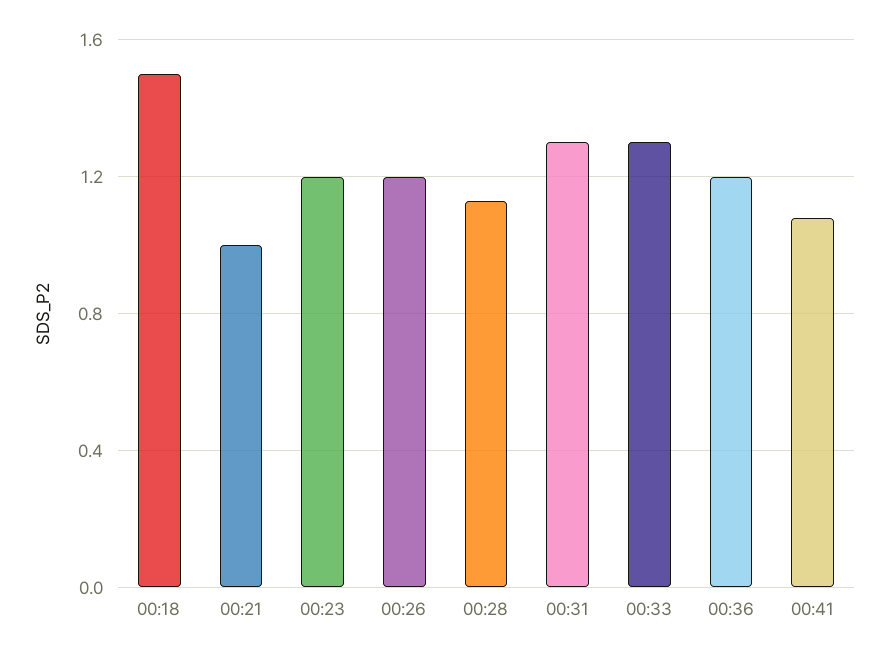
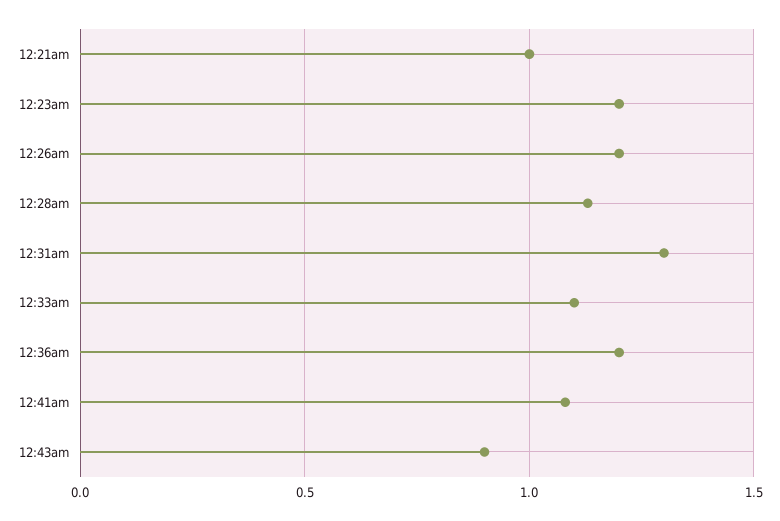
00:18: 1.5 -> none
00:33: 1.3 -> 1.1
12:43am: none -> 0.9

